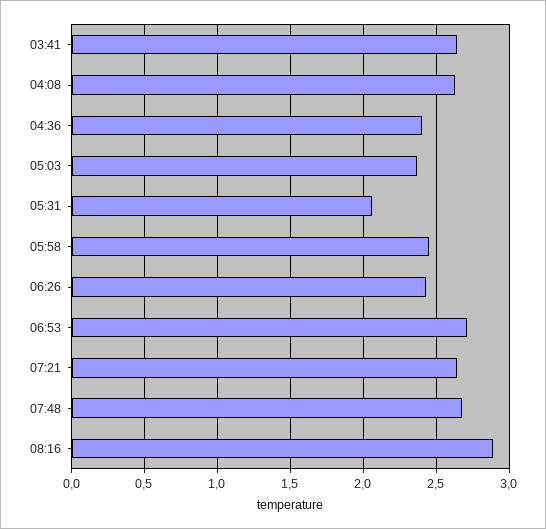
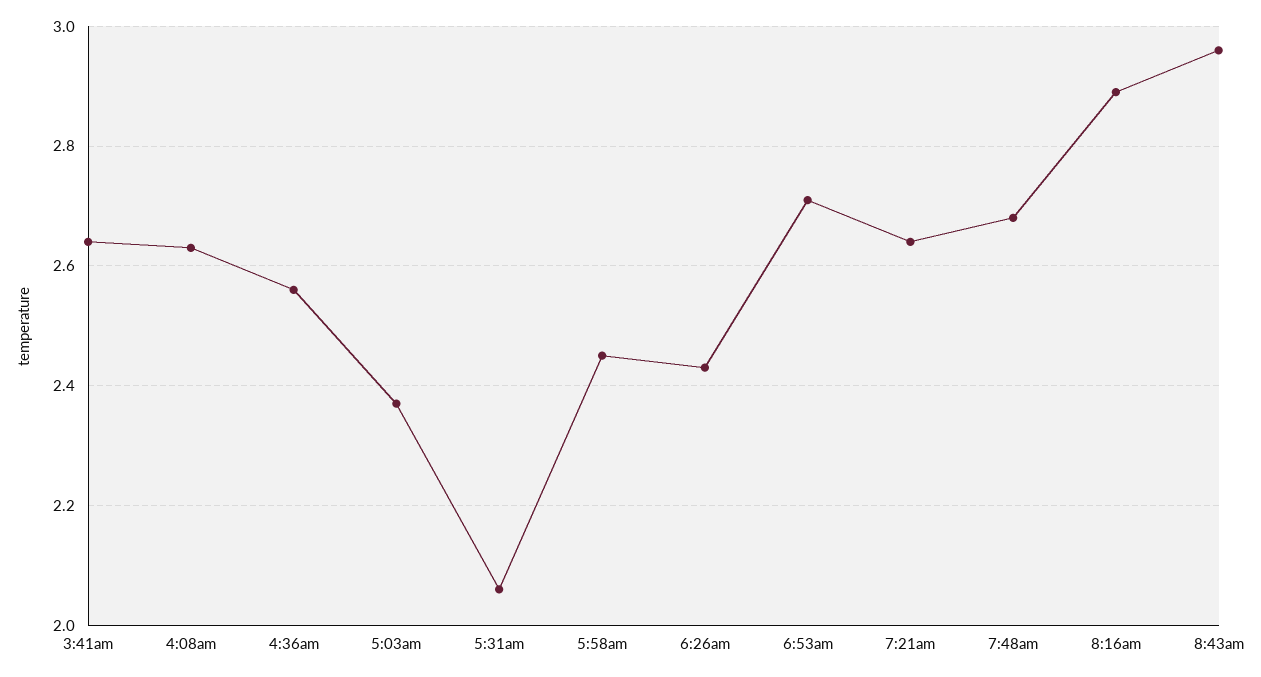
04:36: 2.4 -> 2.55
8:43am: none -> 2.95

